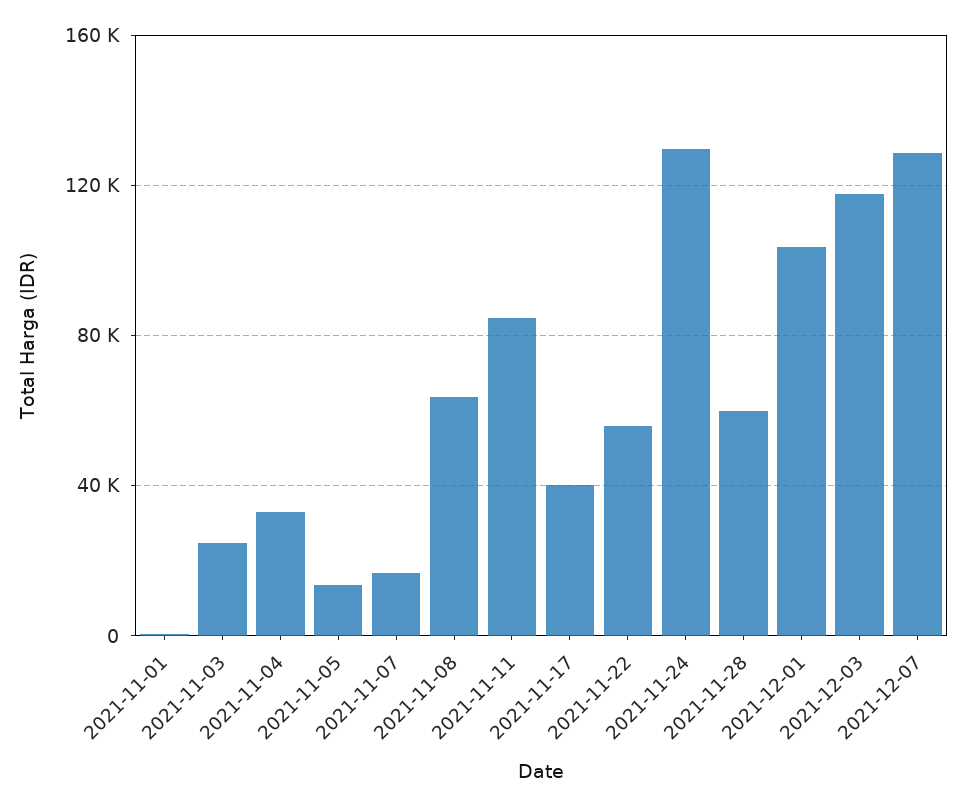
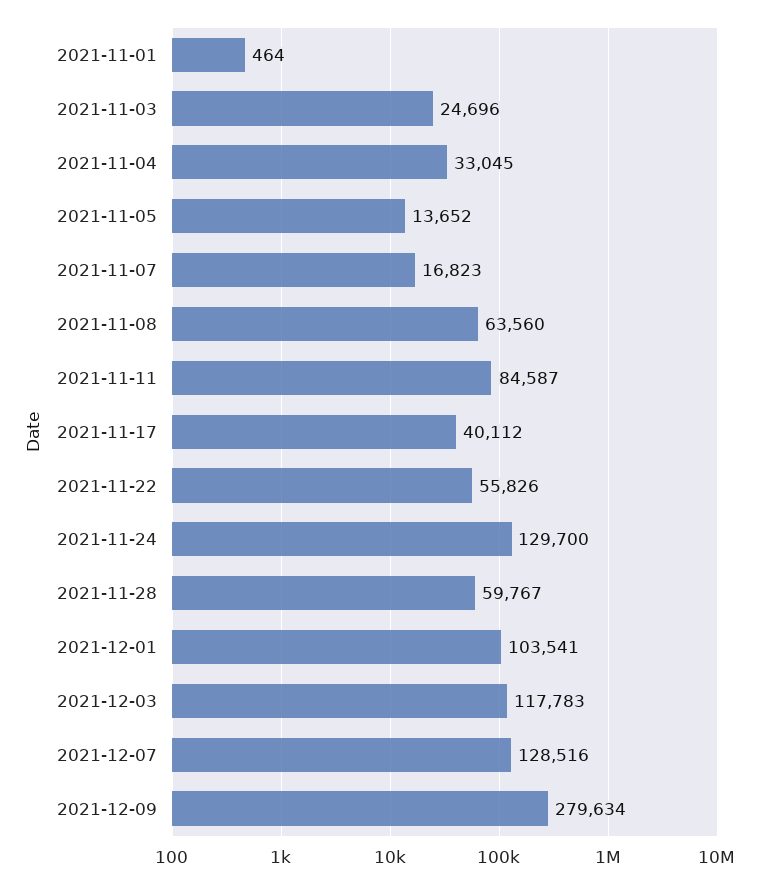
2021-12-09: none -> 279634

